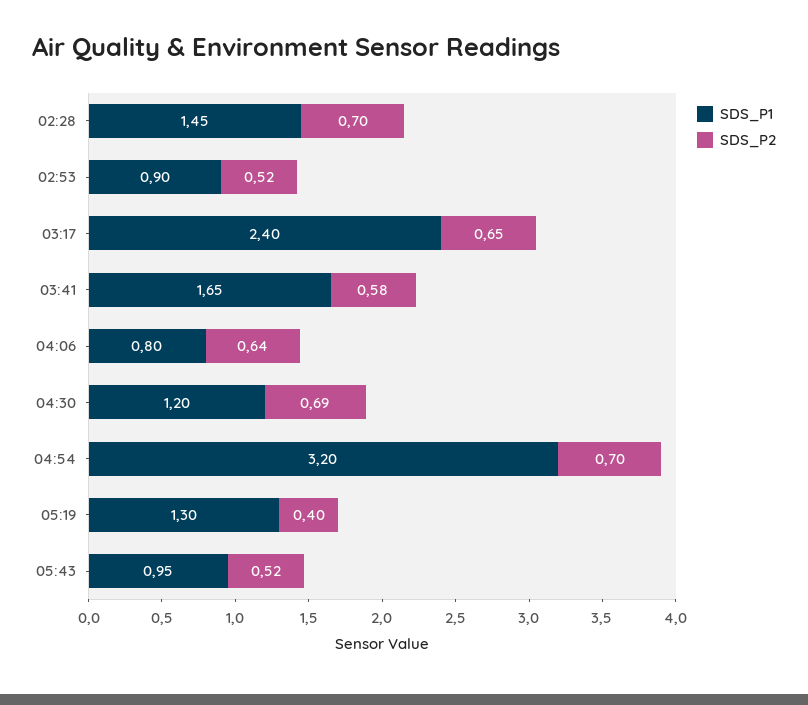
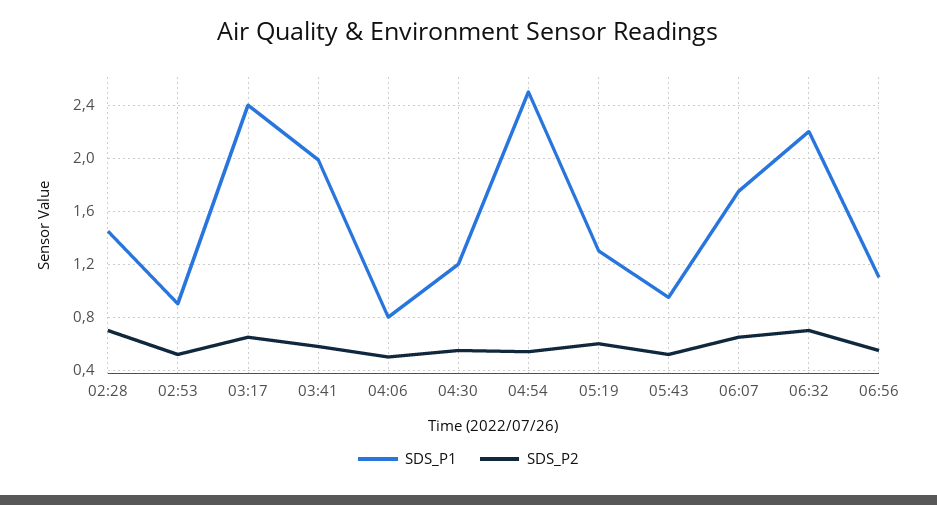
SDS_P1, 03:41: 1.65 -> 2
SDS_P2, 04:06: 0.64 -> 0.5
SDS_P2, 04:30: 0.69 -> 0.55
SDS_P1, 04:54: 3.2 -> 2.5
SDS_P2, 04:54: 0.7 -> 0.55
SDS_P2, 05:19: 0.4 -> 0.6
SDS_P1, 06:07: none -> 1.75
SDS_P2, 06:07: none -> 0.65
SDS_P1, 06:32: none -> 2.2
SDS_P2, 06:32: none -> 0.7
SDS_P1, 06:56: none -> 1.1
SDS_P2, 06:56: none -> 0.55

